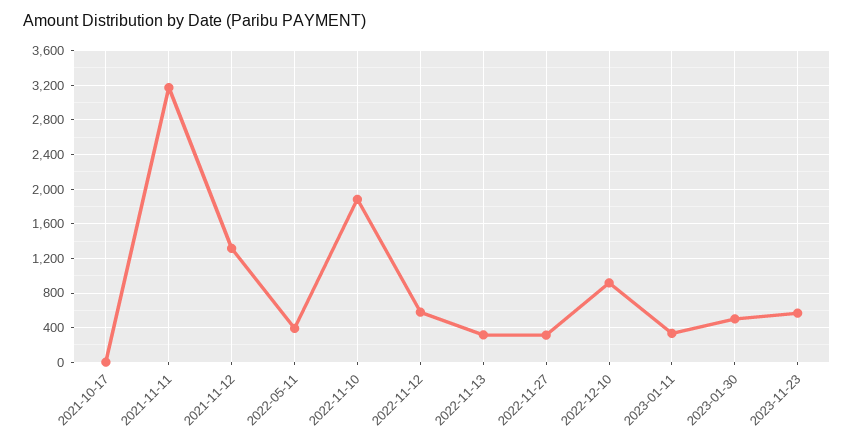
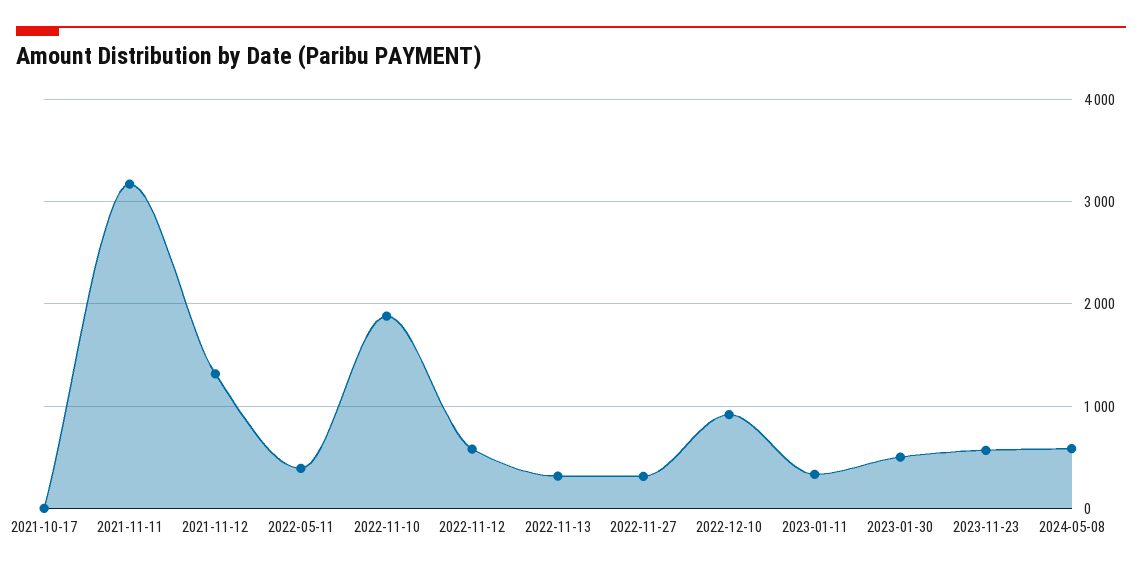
2024-05-08: none -> 600

